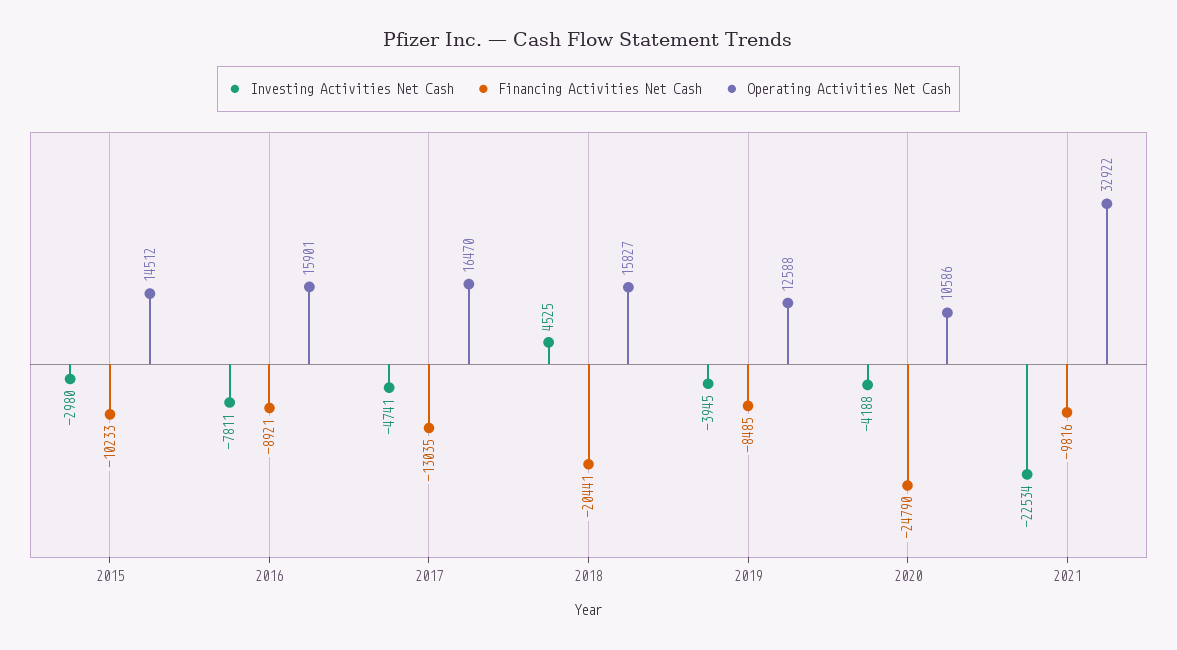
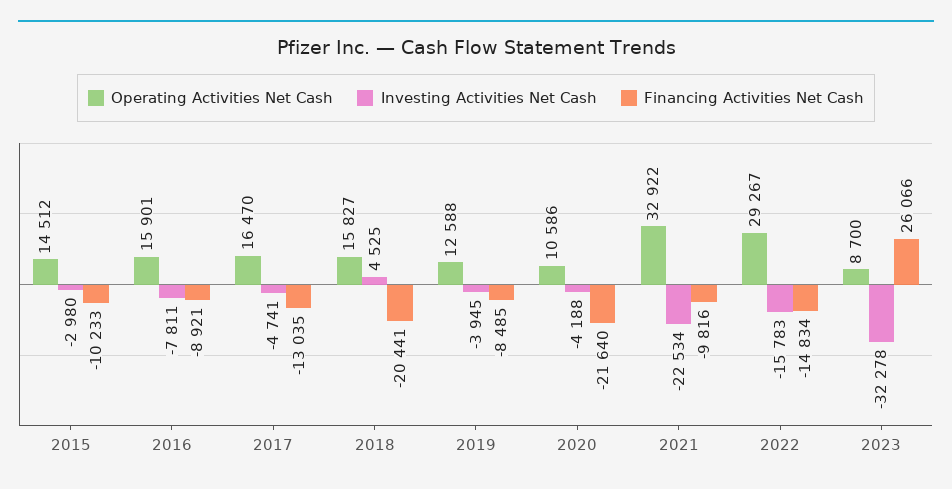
Financing Activities Net Cash, 2020: -24790 -> -21640
Operating Activities Net Cash, 2022: none -> 29267
Investing Activities Net Cash, 2022: none -> -15783
Financing Activities Net Cash, 2022: none -> -14834
Operating Activities Net Cash, 2023: none -> 8700
Investing Activities Net Cash, 2023: none -> -32278
Financing Activities Net Cash, 2023: none -> 26066

